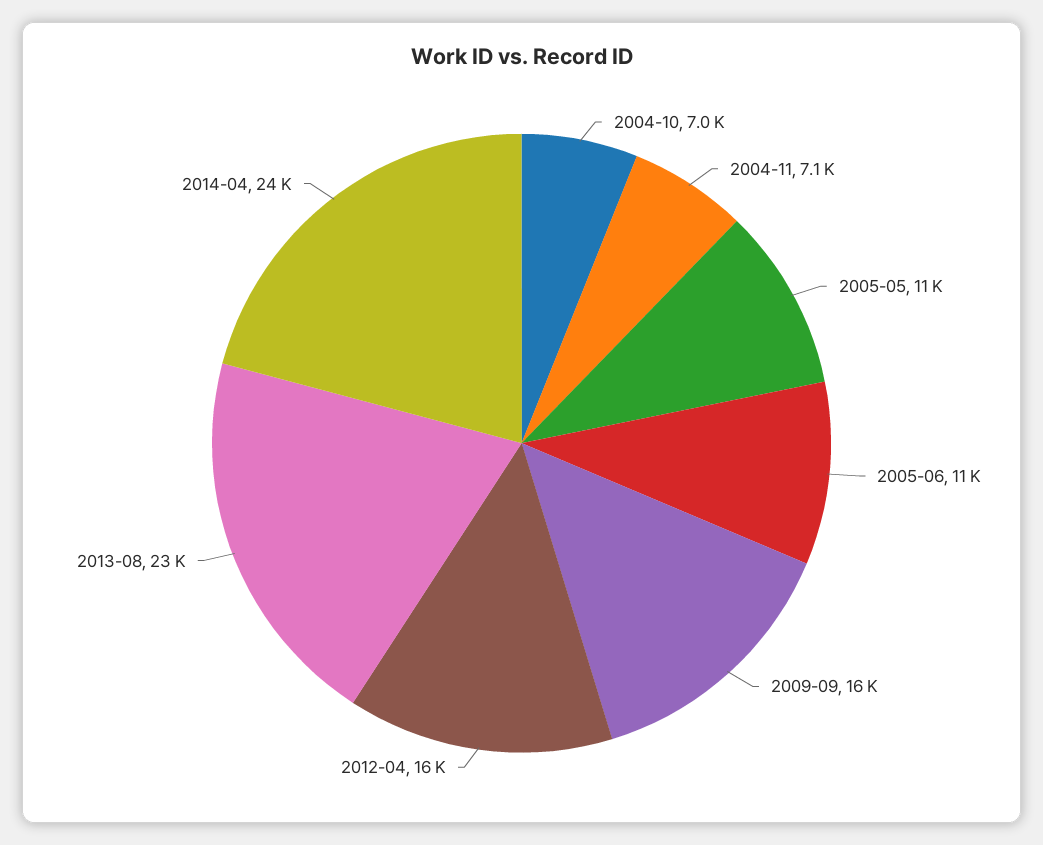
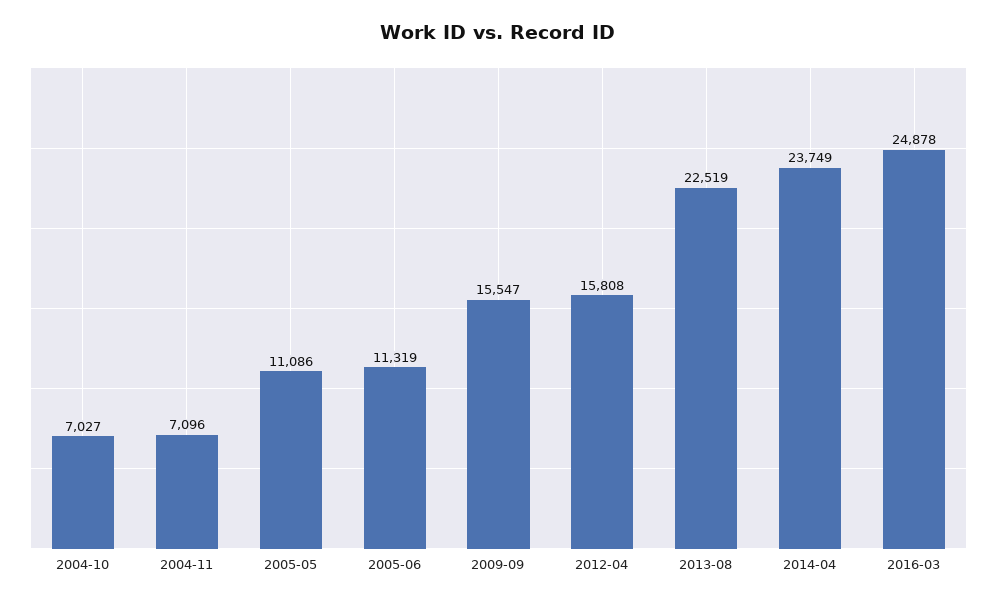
2016-03: none -> 24878

